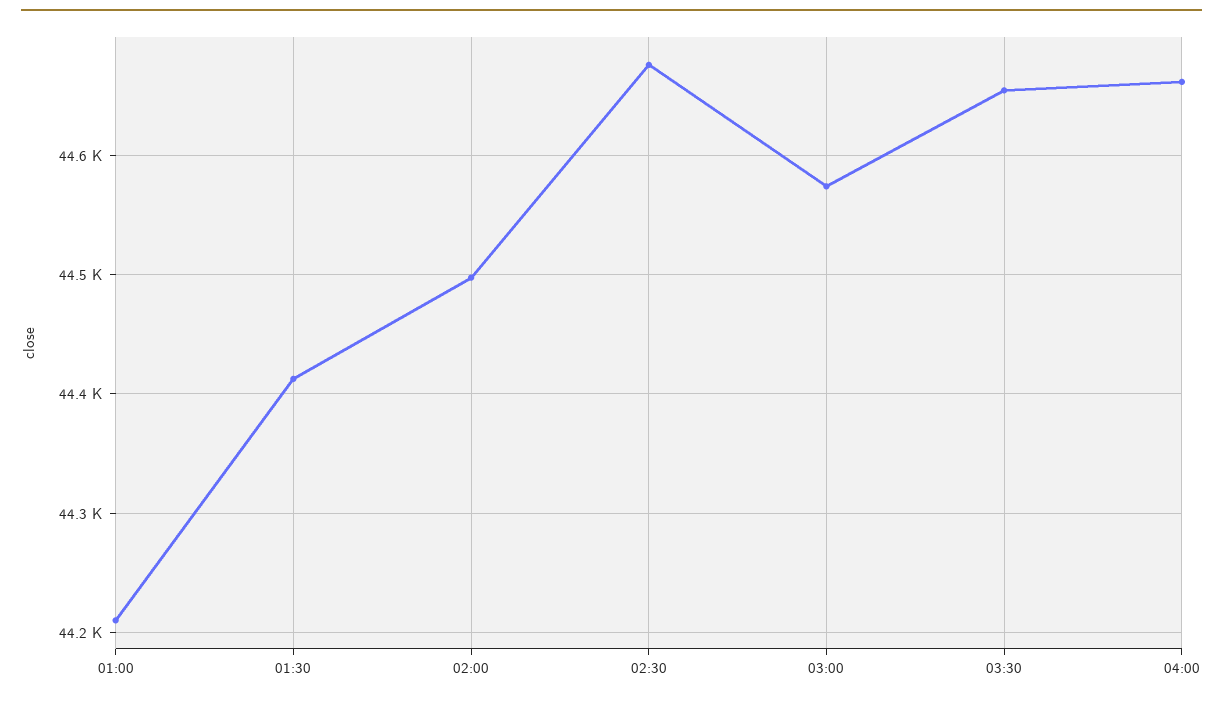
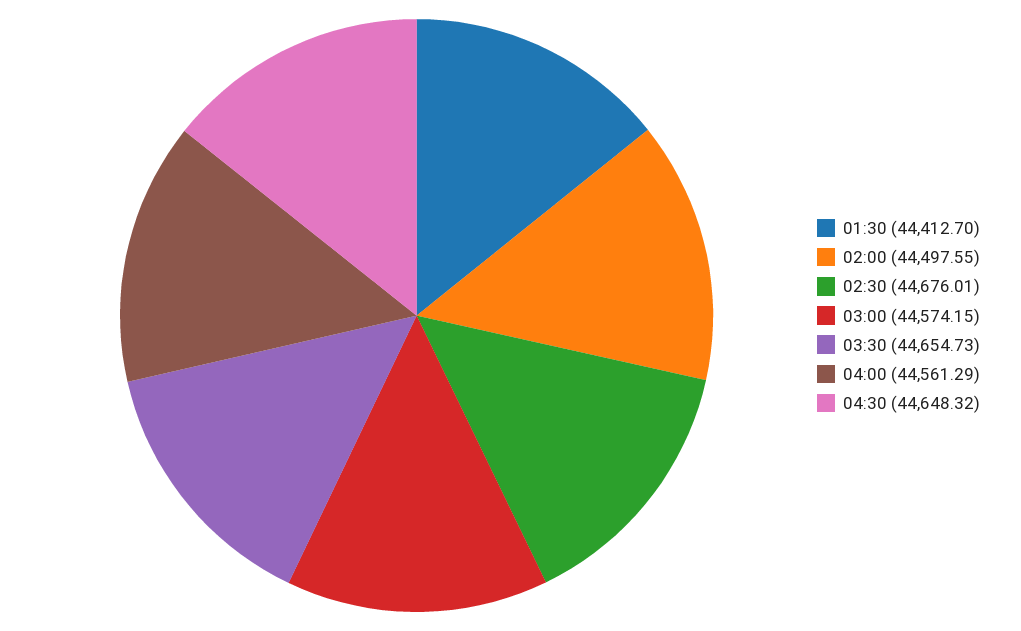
01:00: 44210 -> none
04:00: 44660 -> 44561.29
04:30: none -> 44648.32

